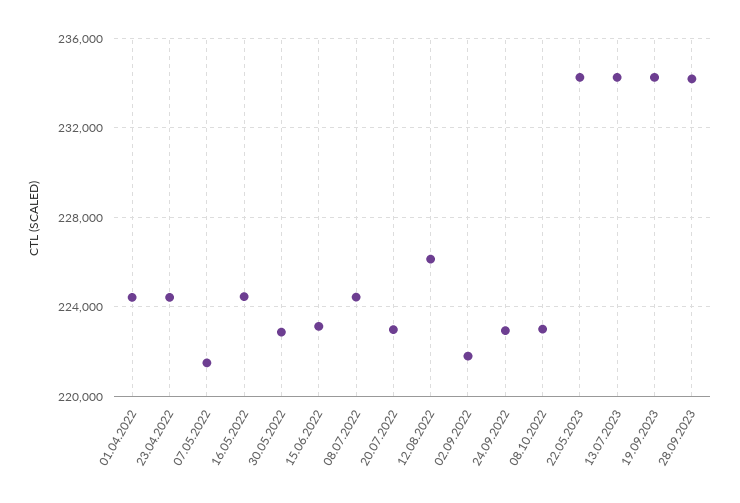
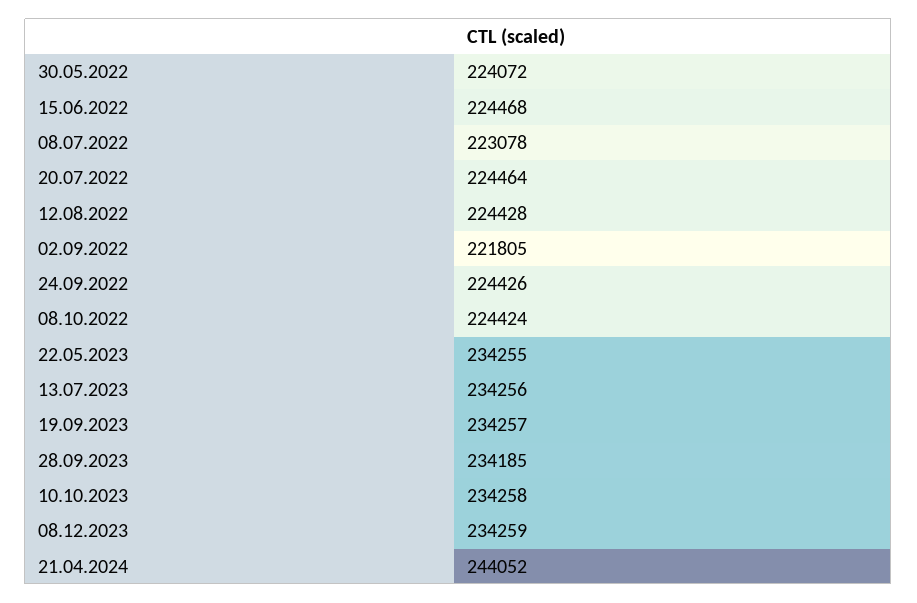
01.04.2022: 224500 -> none
23.04.2022: 224500 -> none
07.05.2022: 221500 -> none
16.05.2022: 224500 -> none
30.05.2022: 223000 -> 224072
15.06.2022: 223000 -> 224468
08.07.2022: 224500 -> 223078
20.07.2022: 223000 -> 224464
12.08.2022: 226000 -> 224428
24.09.2022: 223000 -> 224426
08.10.2022: 223000 -> 224424
10.10.2023: none -> 234258
08.12.2023: none -> 234259
21.04.2024: none -> 244052

